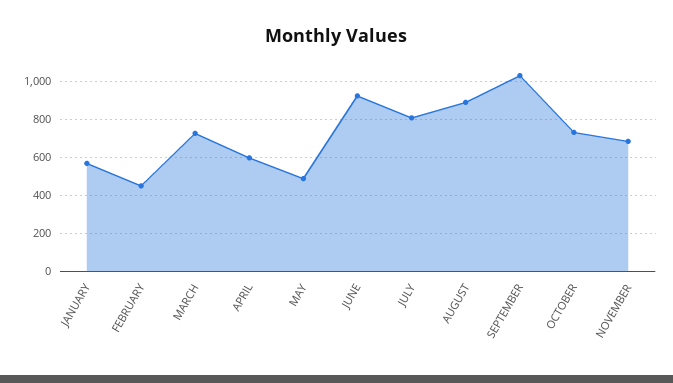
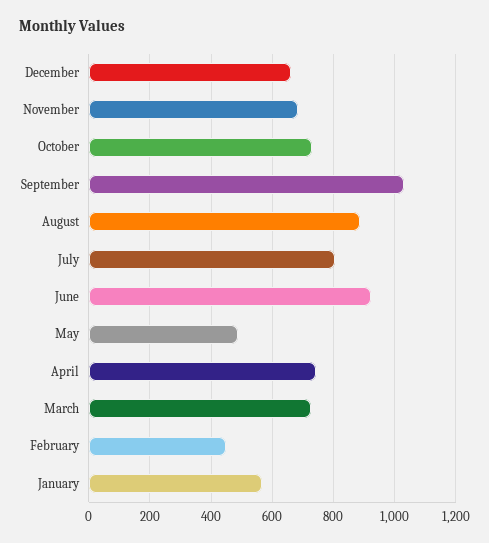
APRIL: 600 -> 740
December: none -> 660

